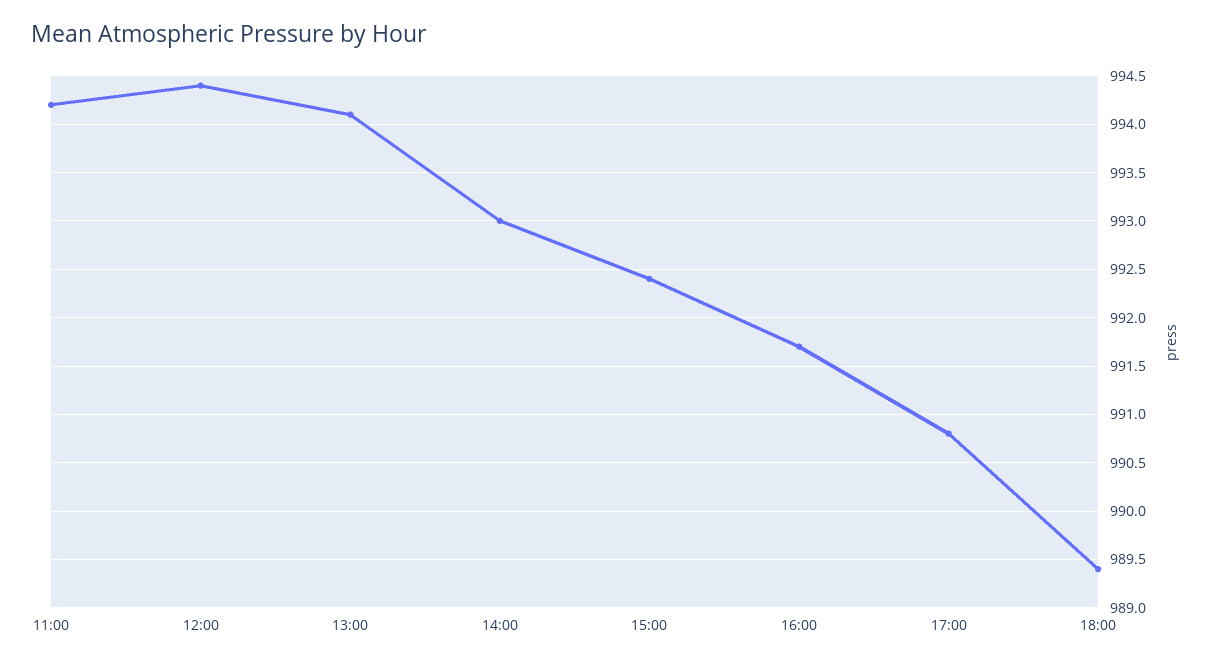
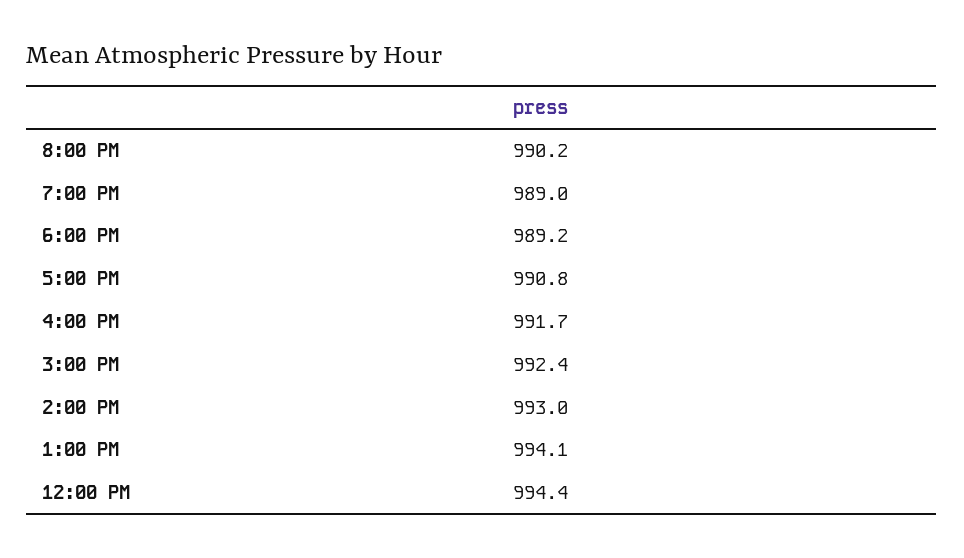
11:00: 994.2 -> none
18:00: 989.4 -> 989.2
8:00 PM: none -> 990.2
7:00 PM: none -> 989

